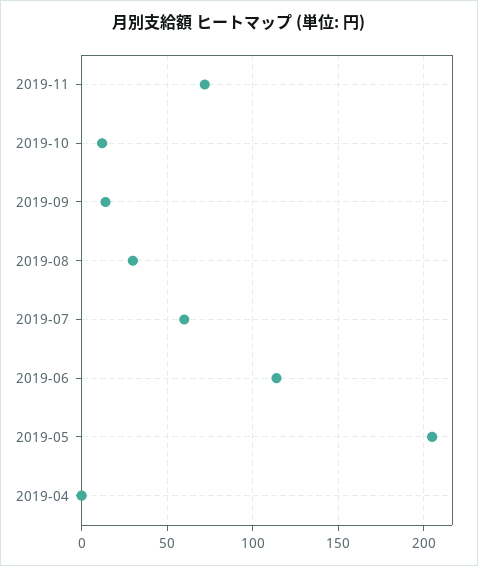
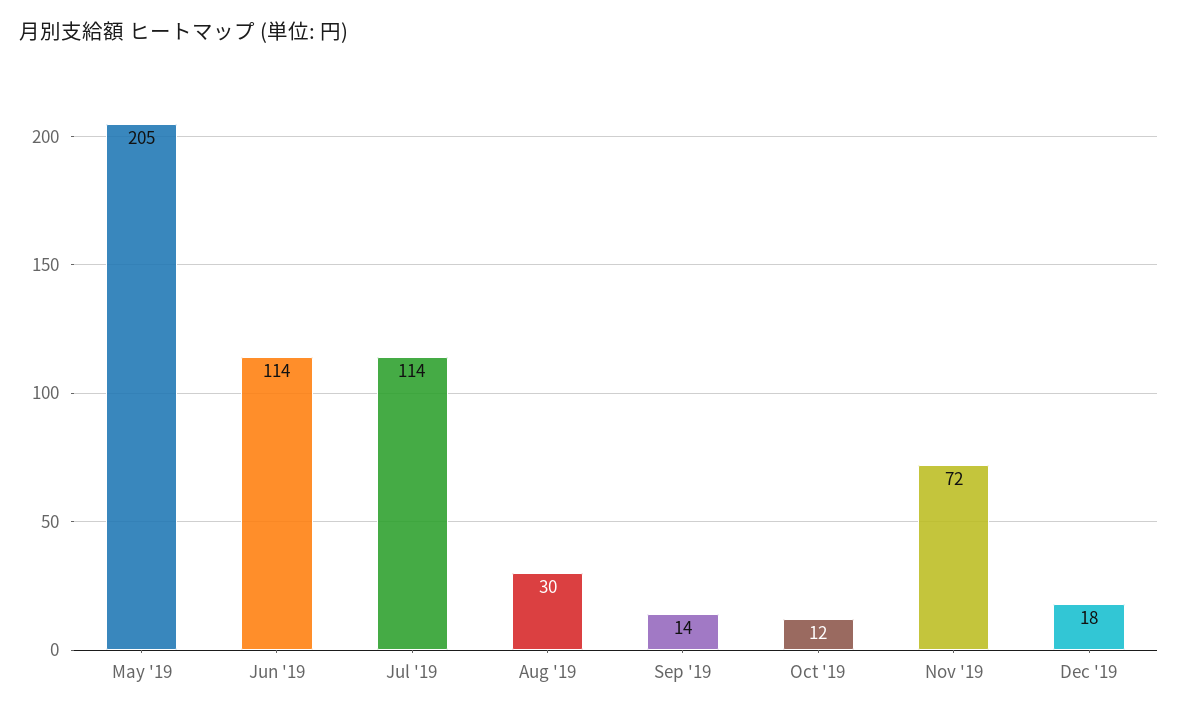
2019-07: 60 -> 114
2019-04: 0 -> none
Dec '19: none -> 18

